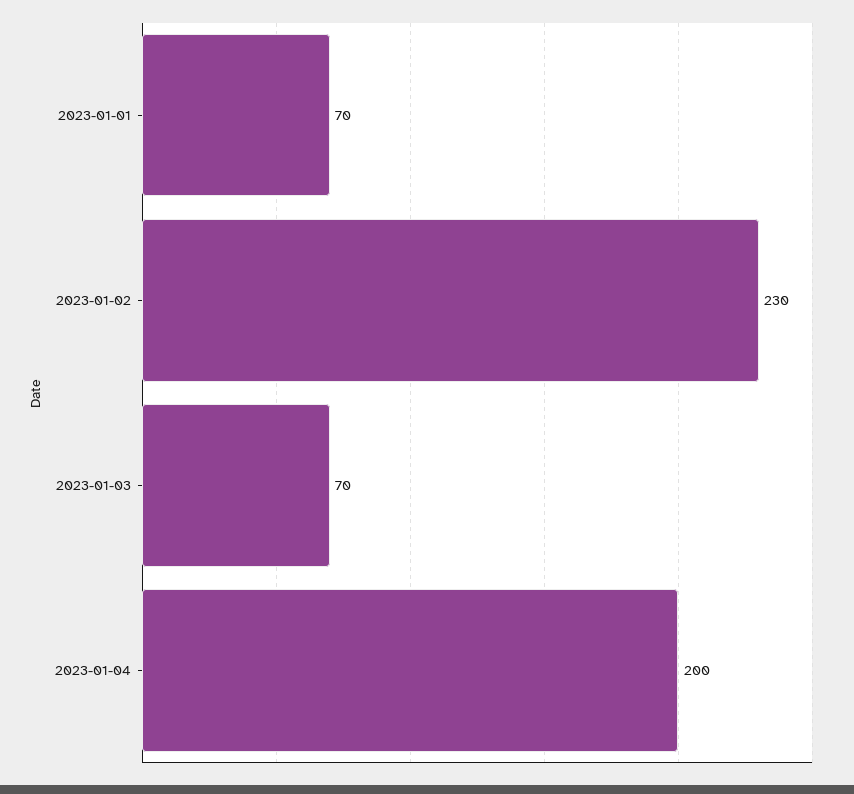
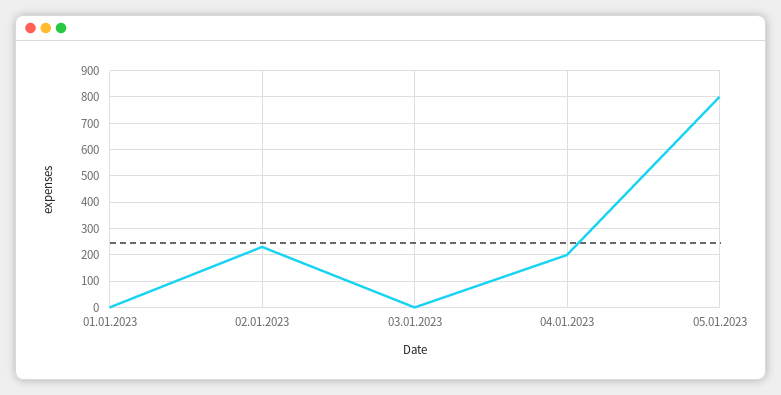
2023-01-01: 70 -> 0
2023-01-03: 70 -> 0
05.01.2023: none -> 800

